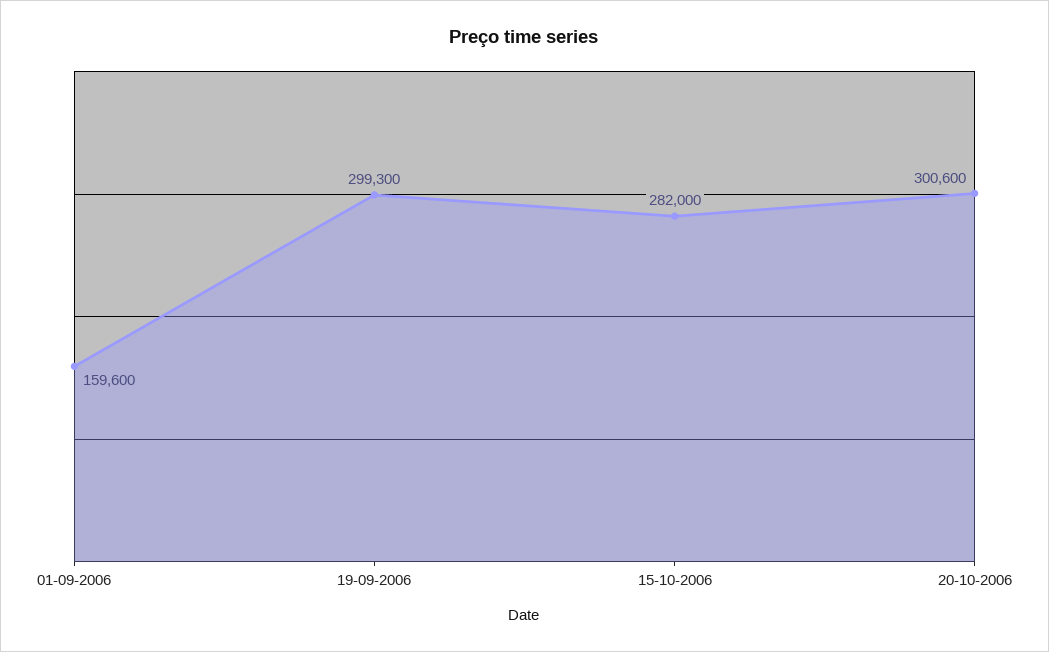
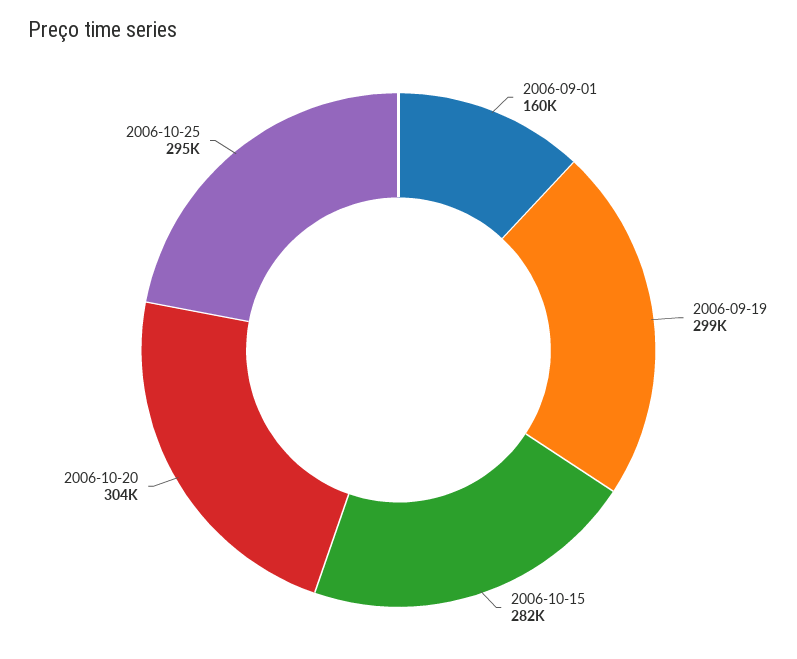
20-10-2006: 300600 -> 304000
2006-10-25: none -> 295000

